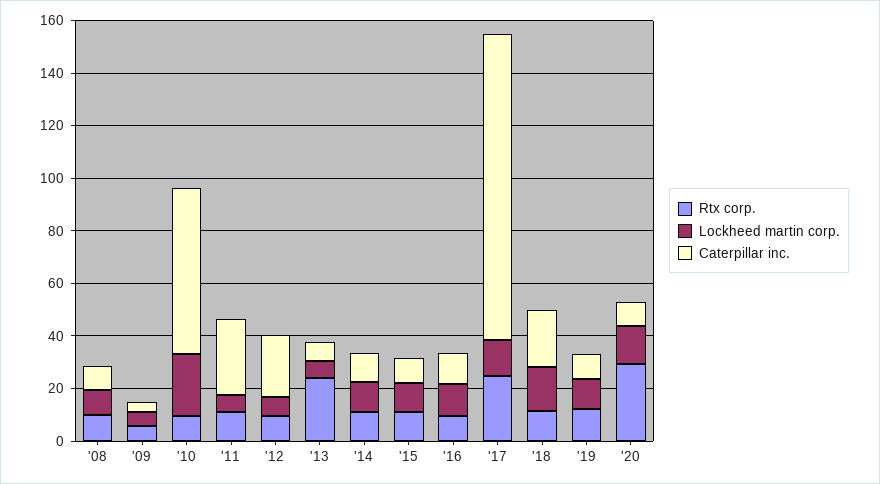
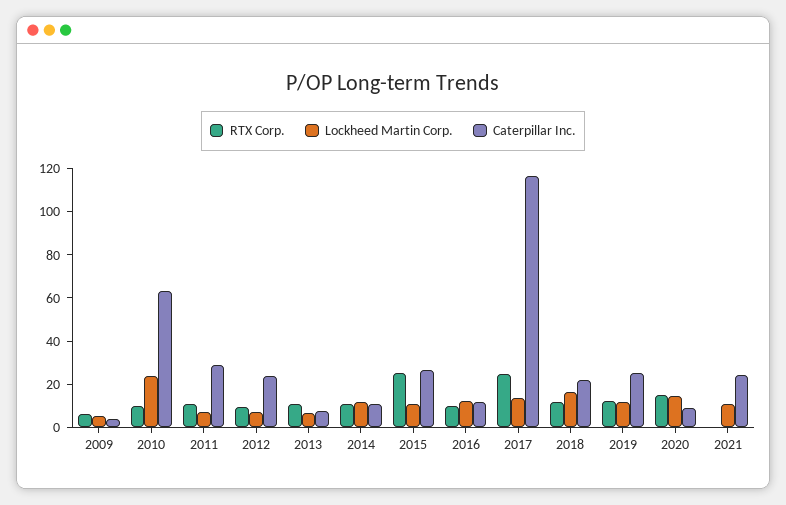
Rtx corp., '08: 10 -> none
Lockheed martin corp., '08: 10 -> none
Caterpillar inc., '08: 10 -> none
Rtx corp., '13: 25 -> 10
Rtx corp., '15: 10 -> 25
Caterpillar inc., '15: 10 -> 25
Caterpillar inc., '19: 10 -> 25
Rtx corp., '20: 30 -> 15
Rtx corp., 2021: none -> 0
Lockheed martin corp., 2021: none -> 10
Caterpillar inc., 2021: none -> 25

